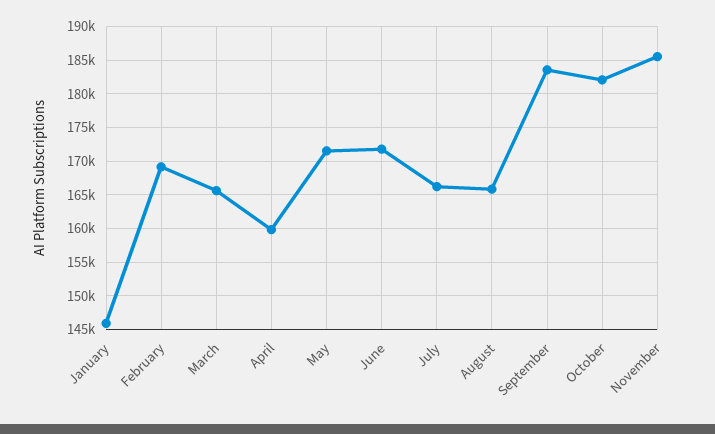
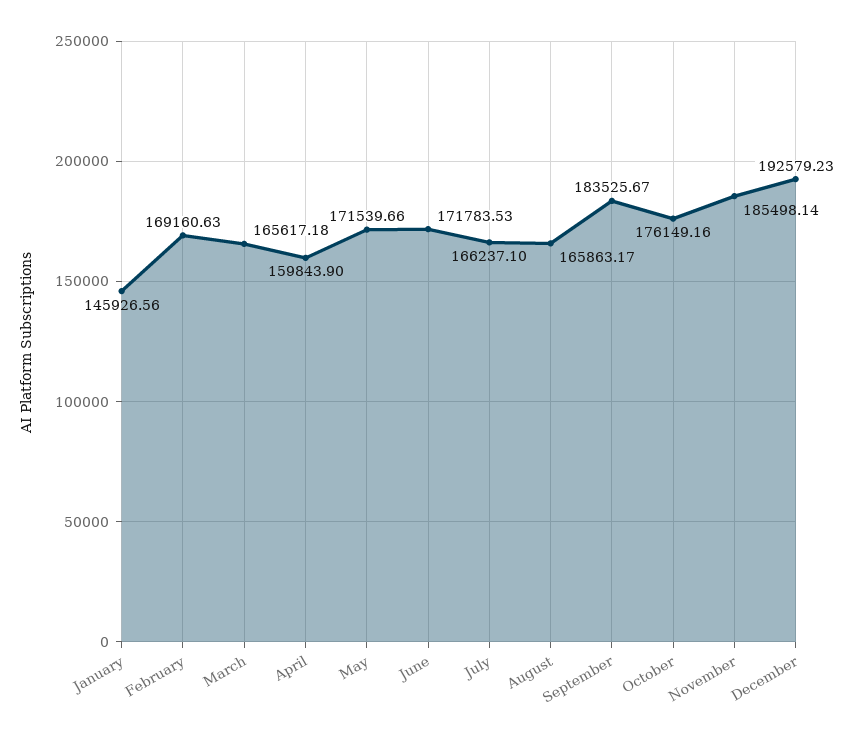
October: 182000 -> 176149.16
December: none -> 192579.23

